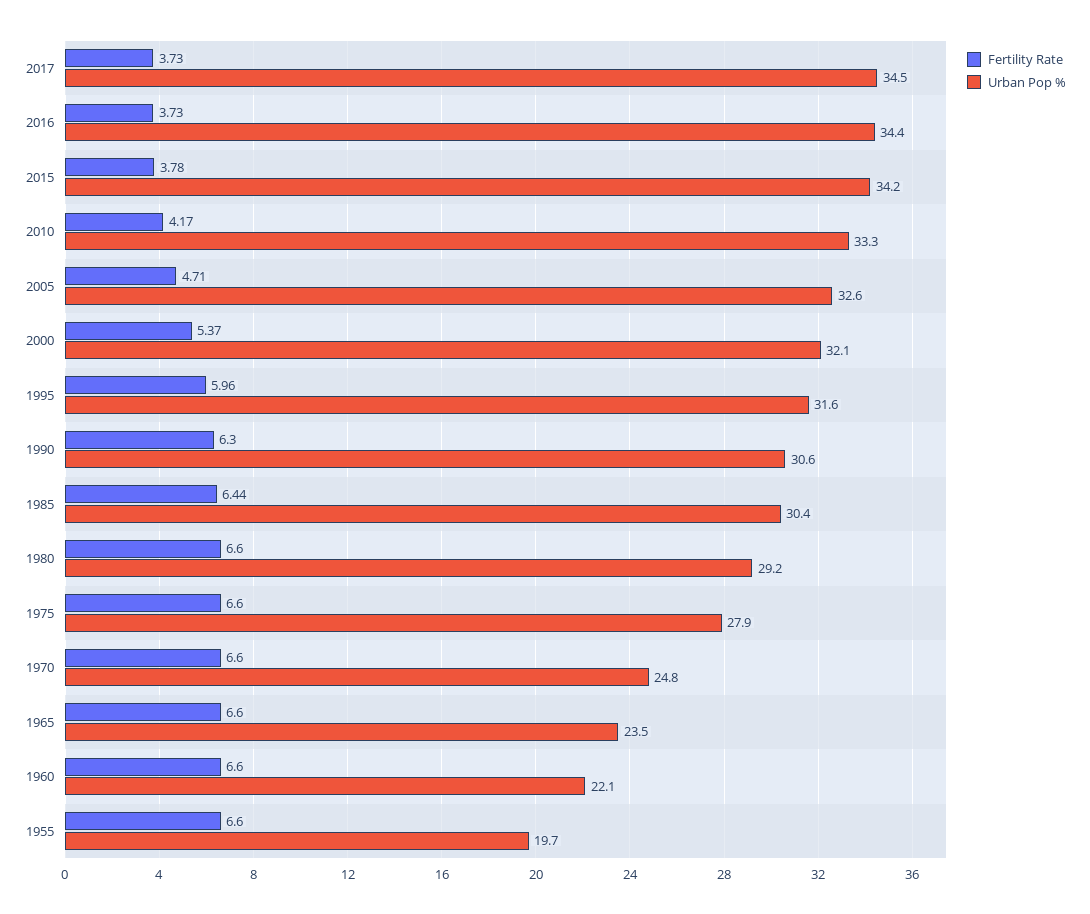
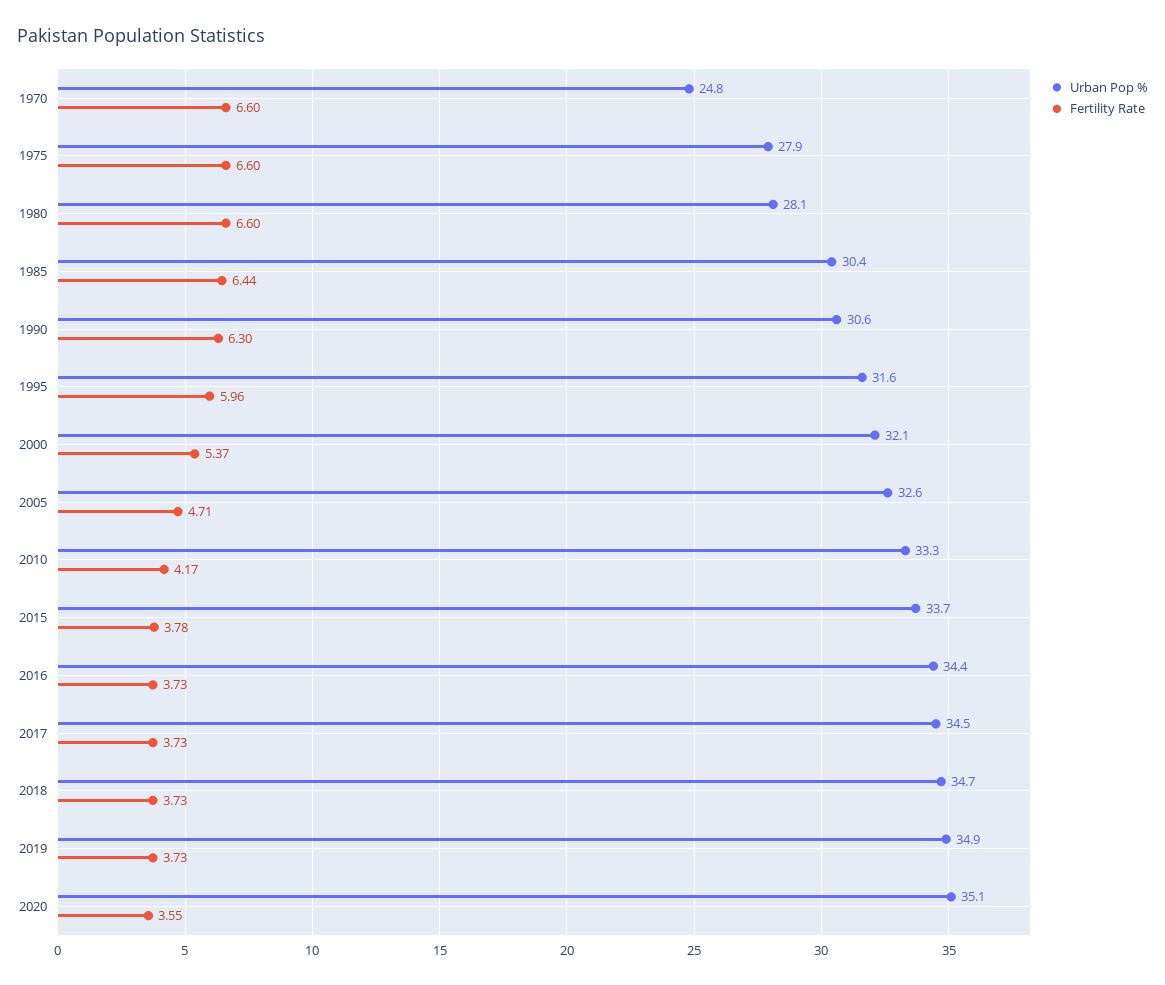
Urban Pop %, 2015: 34.2 -> 33.7
Urban Pop %, 1980: 29.2 -> 28.1
Fertility Rate, 1965: 6.6 -> none
Urban Pop %, 1965: 23.5 -> none
Fertility Rate, 1960: 6.6 -> none
Urban Pop %, 1960: 22.1 -> none
Fertility Rate, 1955: 6.6 -> none
Urban Pop %, 1955: 19.7 -> none
Urban Pop %, 2018: none -> 34.7
Fertility Rate, 2018: none -> 3.73
Urban Pop %, 2019: none -> 34.9
Fertility Rate, 2019: none -> 3.73
Urban Pop %, 2020: none -> 35.1
Fertility Rate, 2020: none -> 3.55

